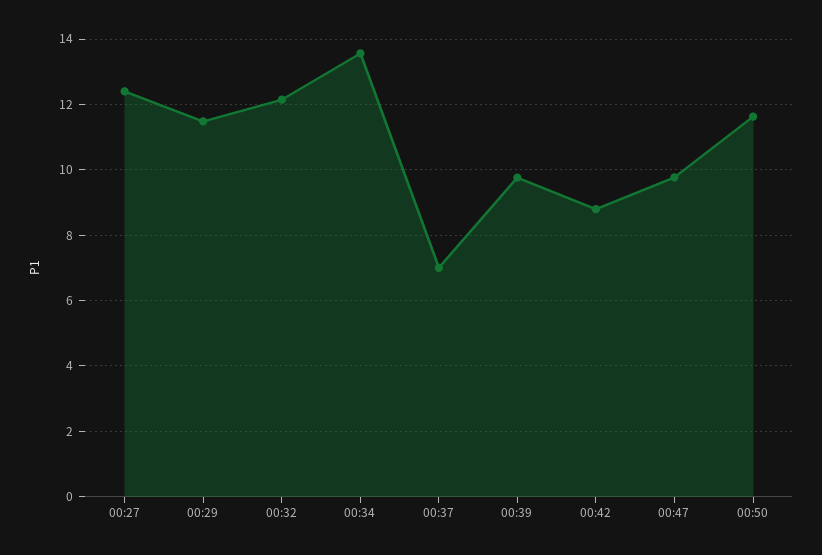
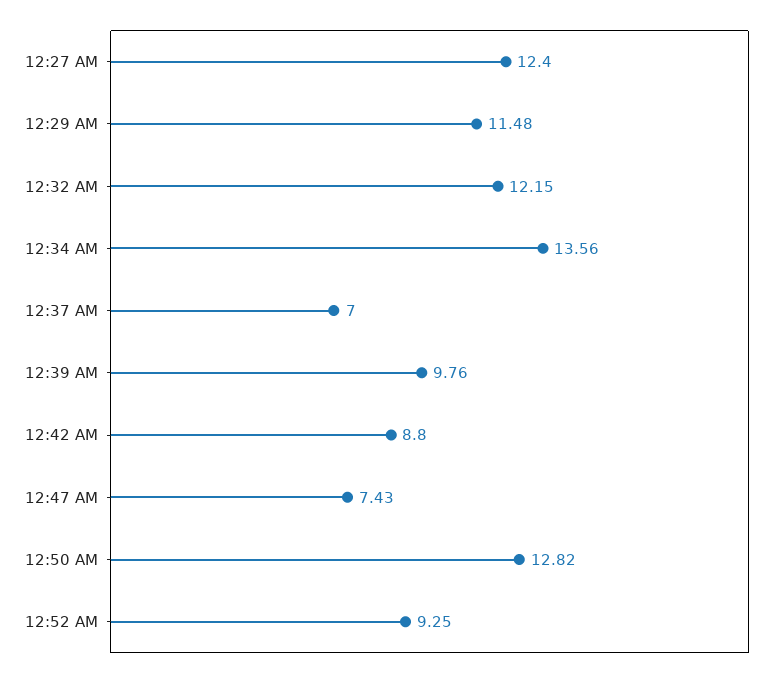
00:47: 9.8 -> 7.43
00:50: 11.6 -> 12.82
12:52 AM: none -> 9.25

